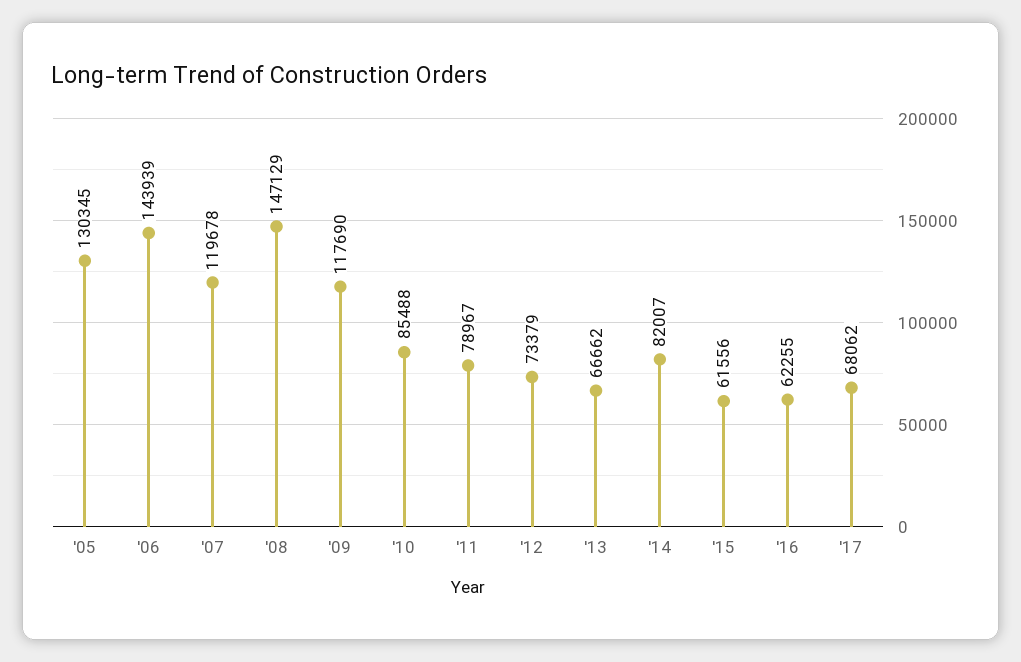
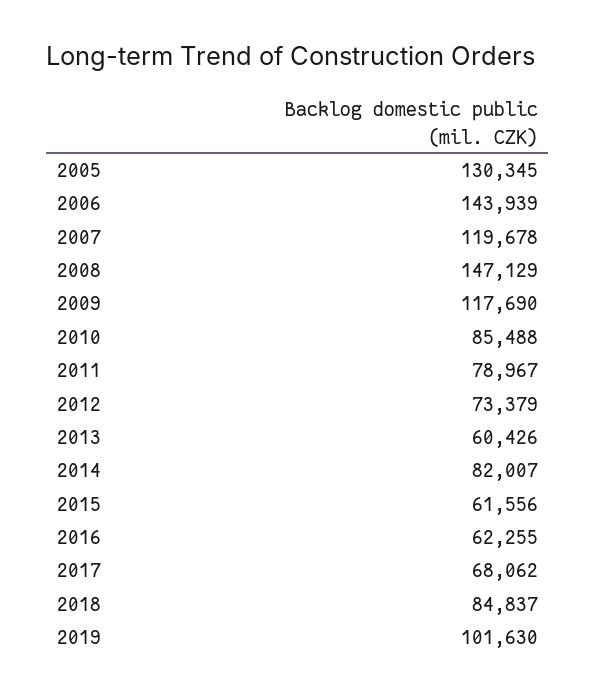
'13: 66662 -> 60426
2018: none -> 84837
2019: none -> 101630

